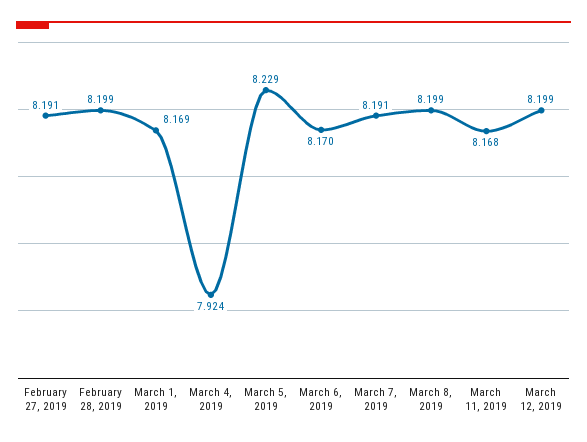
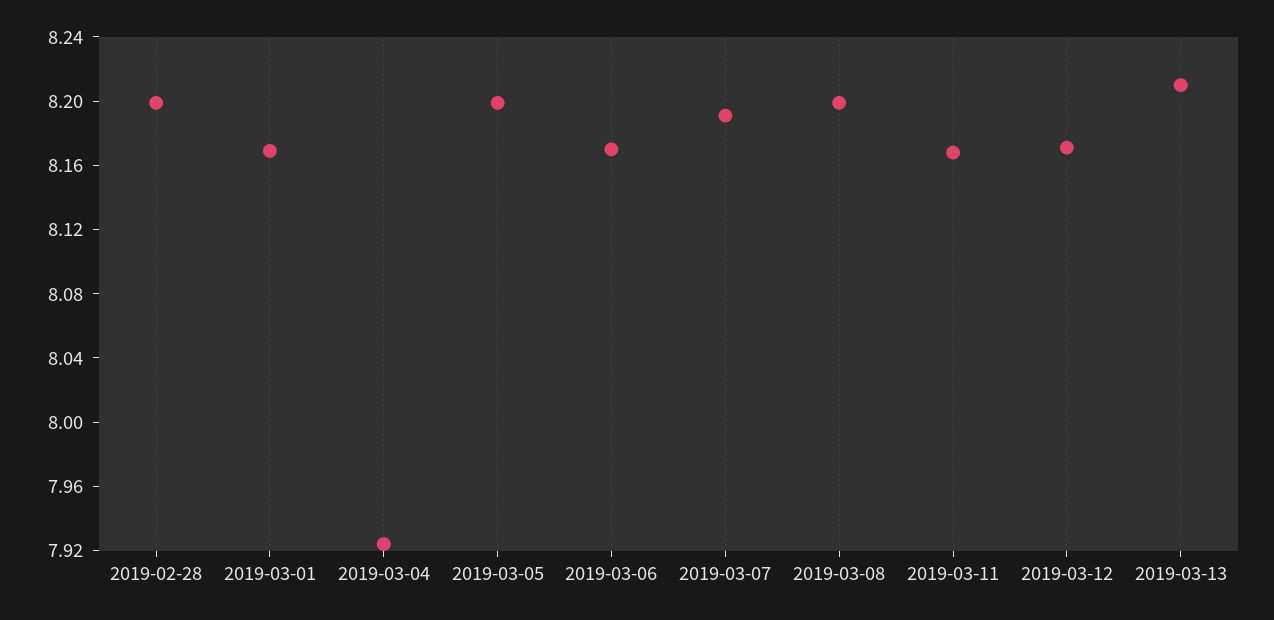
February 27, 2019: 8.191 -> none
March 5, 2019: 8.229 -> 8.2
March 12, 2019: 8.199 -> 8.17
2019-03-13: none -> 8.21

